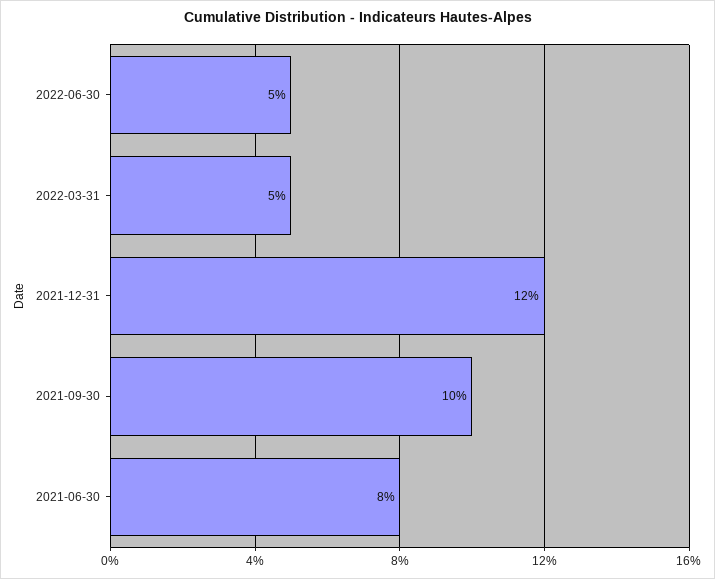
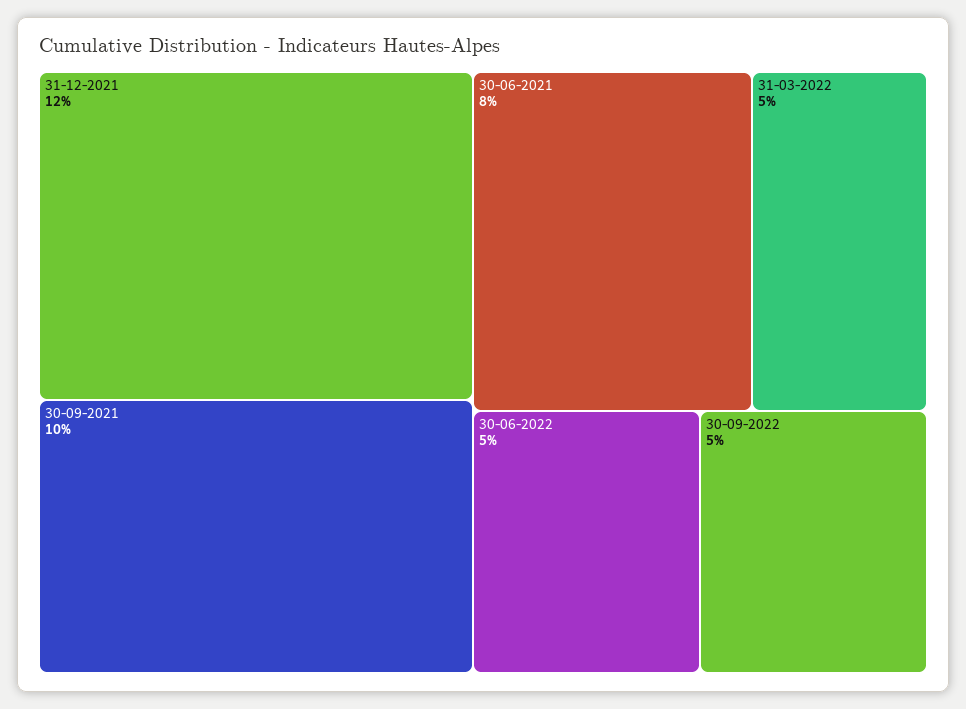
30-09-2022: none -> 5

